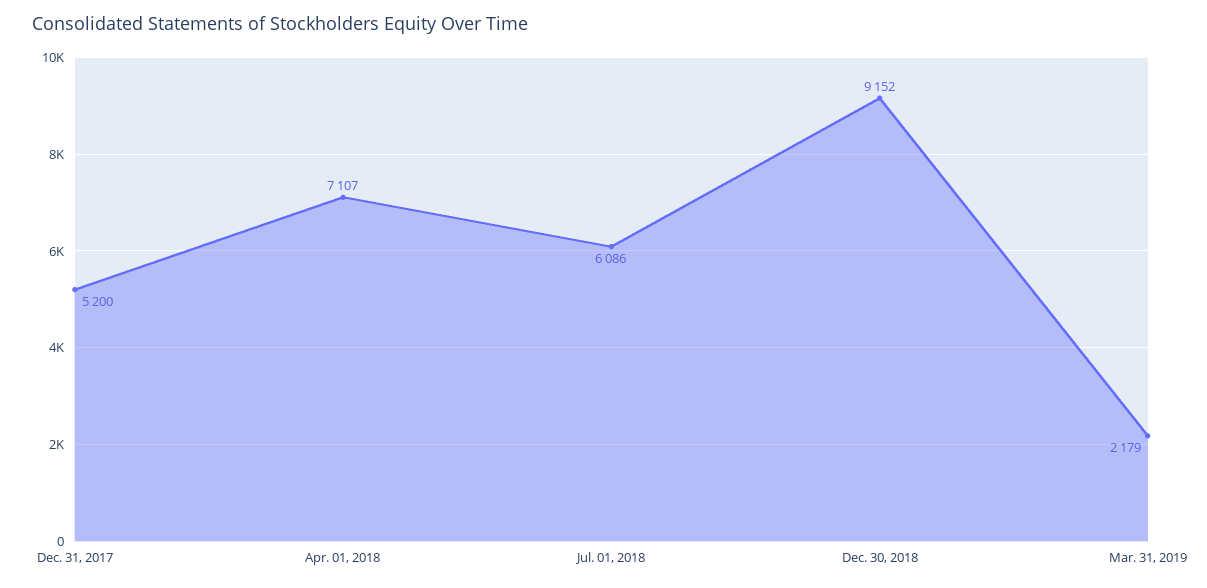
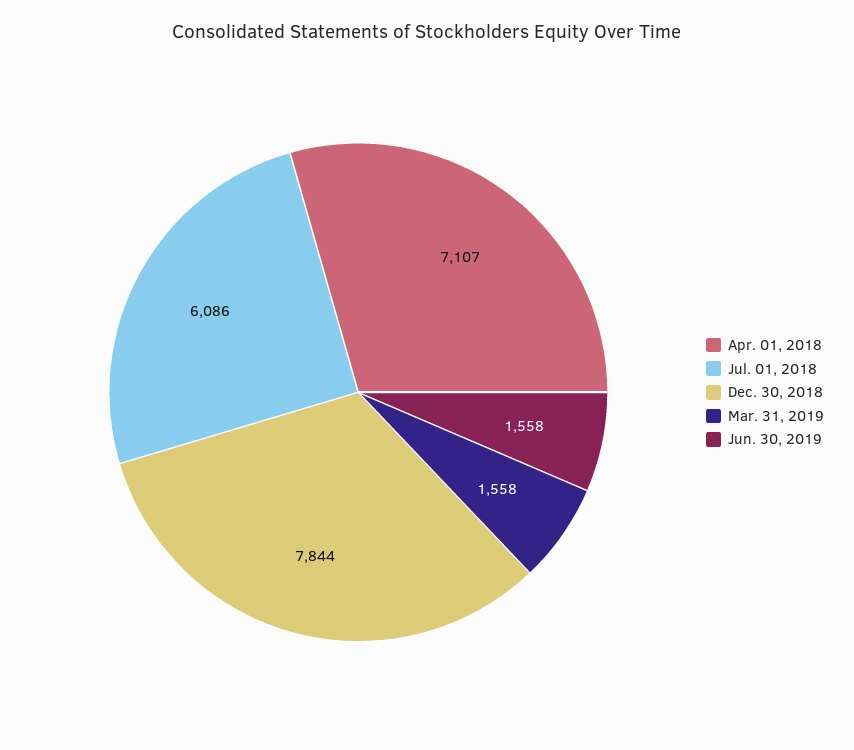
Dec. 31, 2017: 5200 -> none
Dec. 30, 2018: 9152 -> 7844
Mar. 31, 2019: 2179 -> 1558
Jun. 30, 2019: none -> 1558

